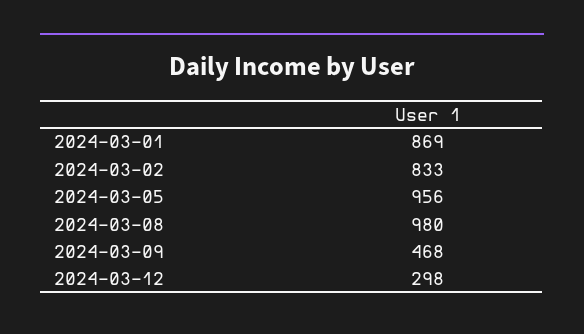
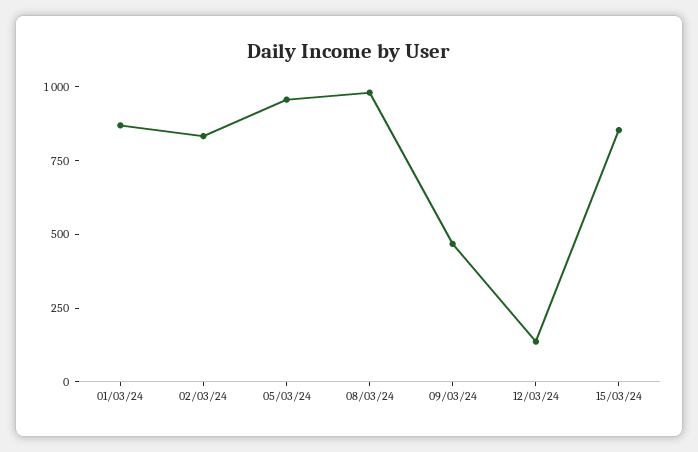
2024-03-12: 298 -> 150
15/03/24: none -> 850

